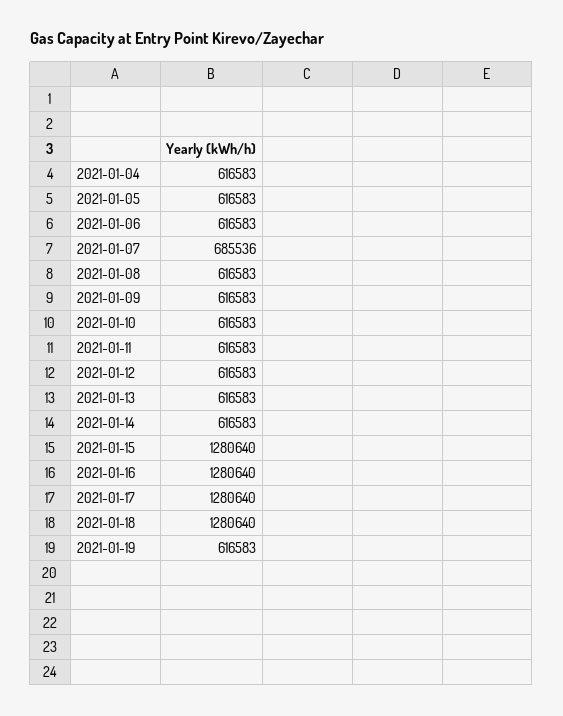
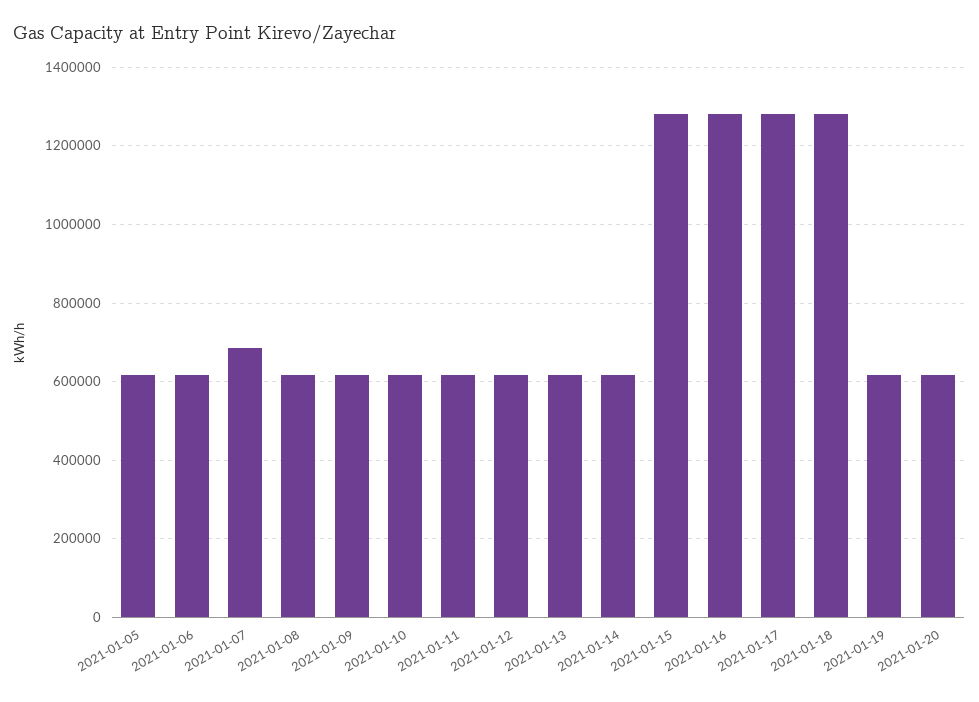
2021-01-04: 616583 -> none
2021-01-20: none -> 620000

